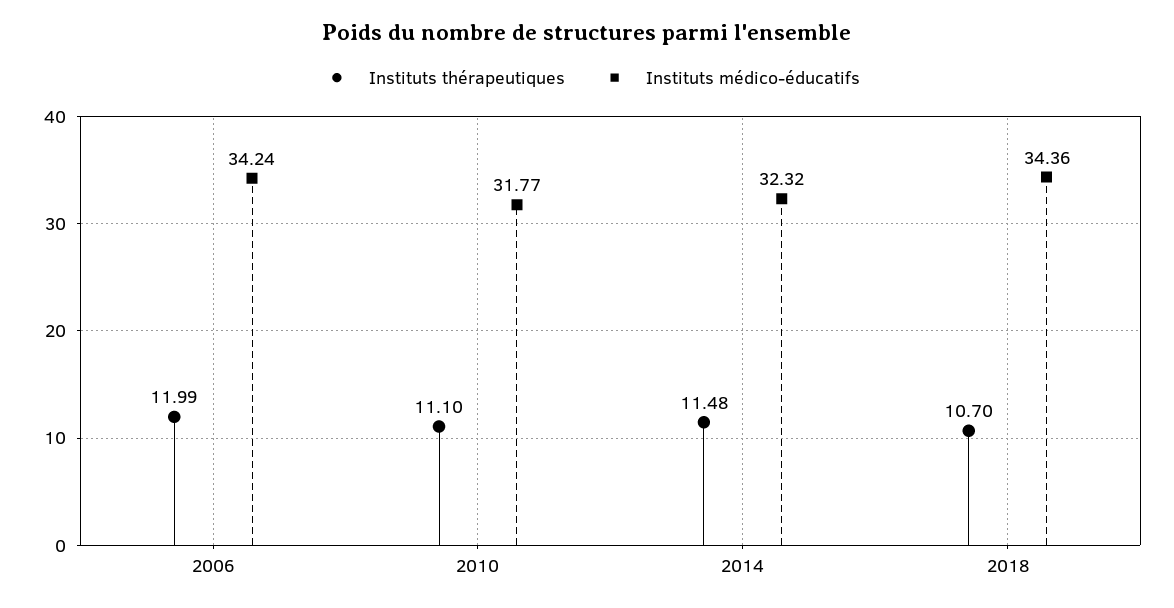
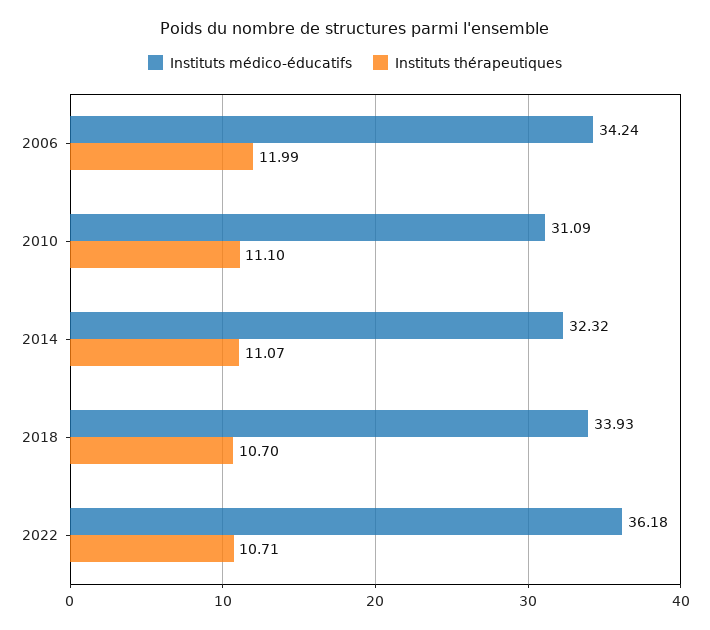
Instituts médico-éducatifs, 2010: 31.77 -> 31.09
Instituts thérapeutiques, 2014: 11.48 -> 11.07
Instituts médico-éducatifs, 2018: 34.36 -> 33.93
Instituts médico-éducatifs, 2022: none -> 36.18
Instituts thérapeutiques, 2022: none -> 10.71

